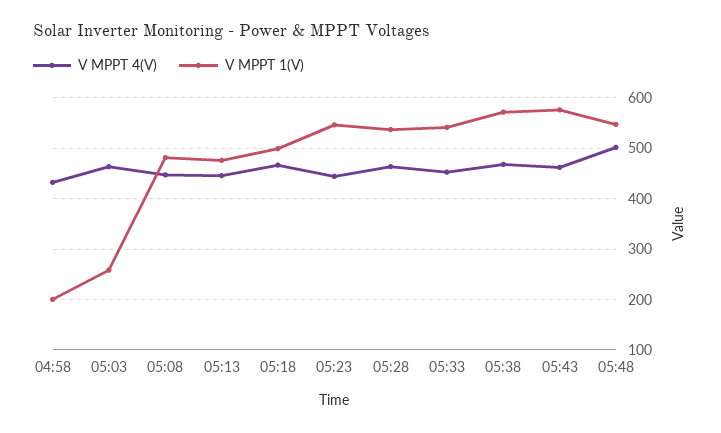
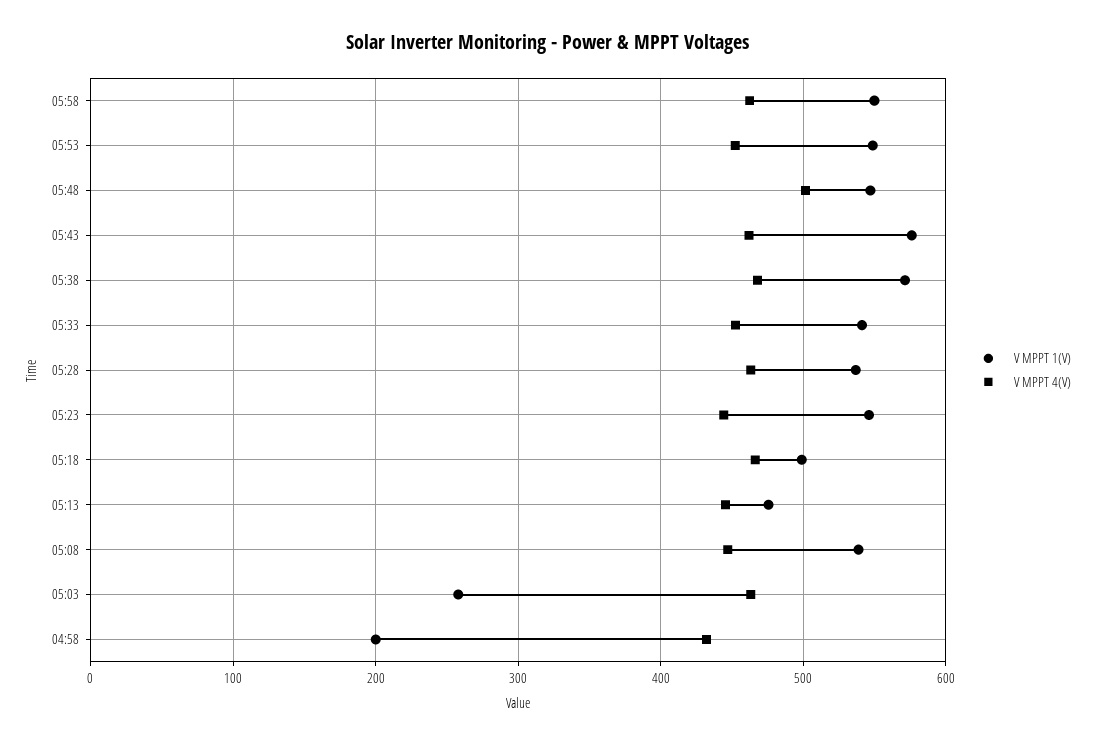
V MPPT 1(V), 05:08: 480 -> 540
V MPPT 1(V), 05:58: none -> 550
V MPPT 4(V), 05:58: none -> 460
V MPPT 1(V), 05:53: none -> 550
V MPPT 4(V), 05:53: none -> 450

